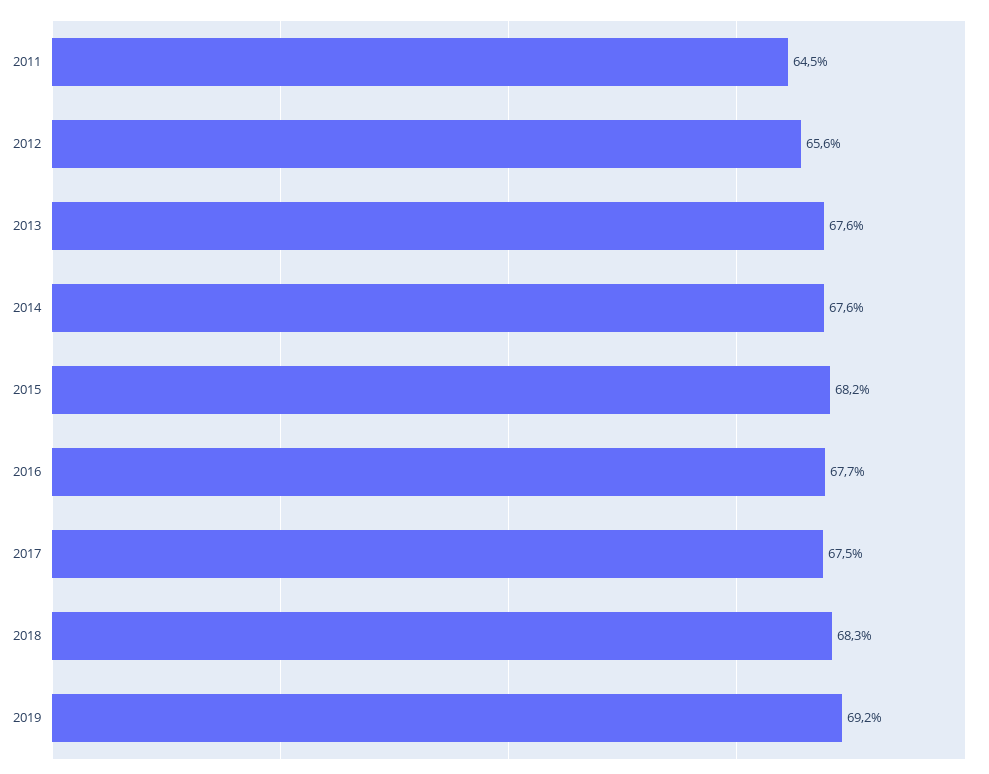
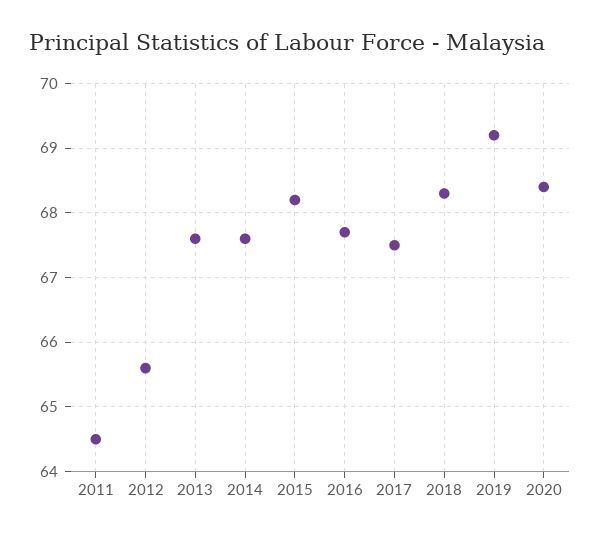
2020: none -> 68.4

